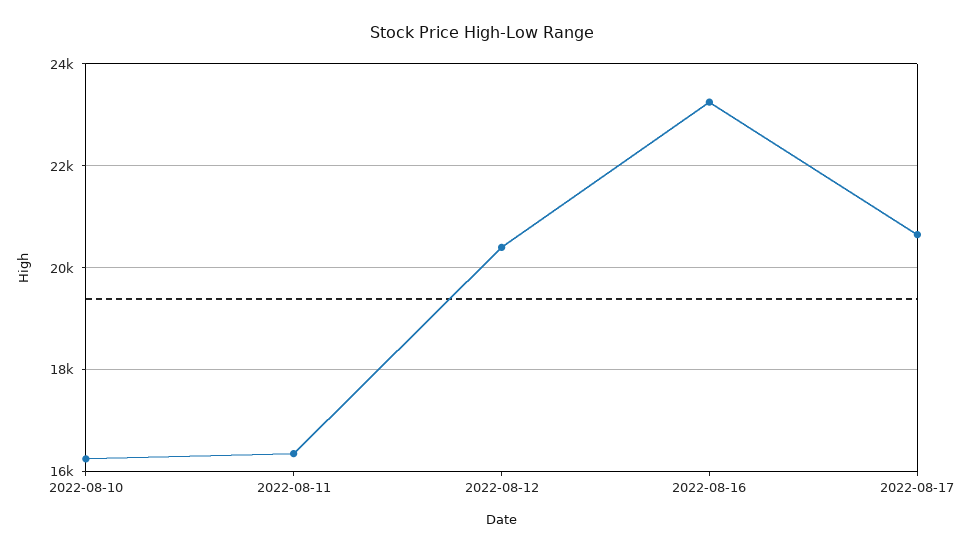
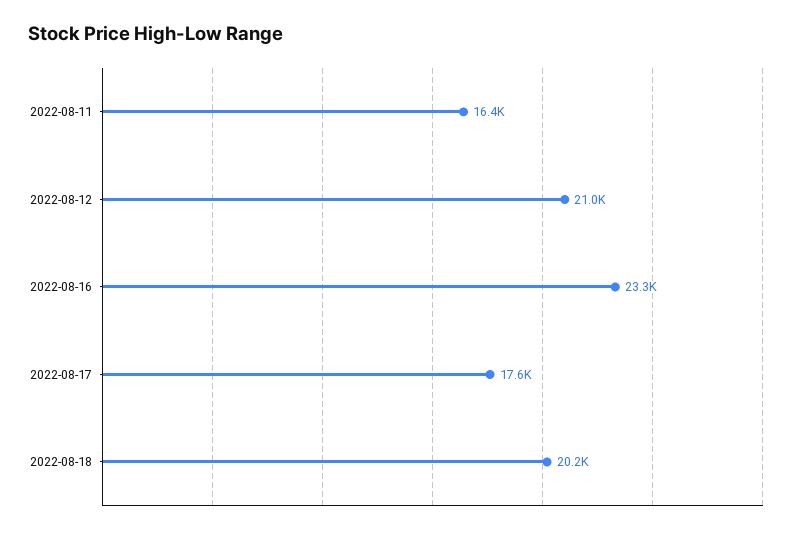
2022-08-10: 16200 -> none
2022-08-12: 20400 -> 21000
2022-08-17: 20600 -> 17600
2022-08-18: none -> 20200

